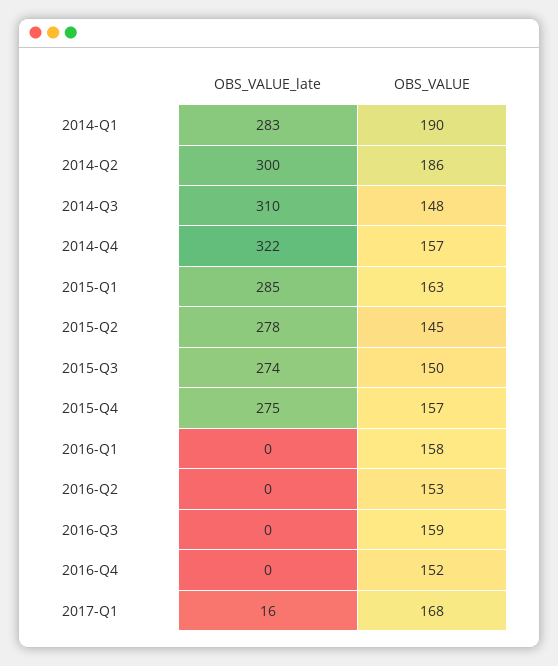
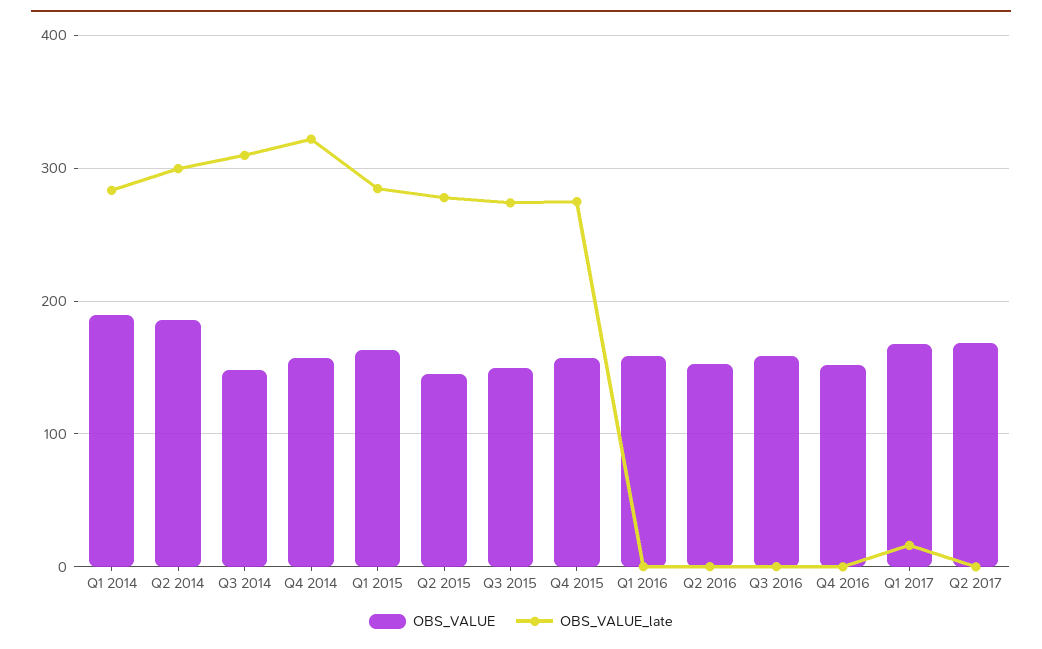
OBS_VALUE, Q2 2017: none -> 170
OBS_VALUE_late, Q2 2017: none -> 0

